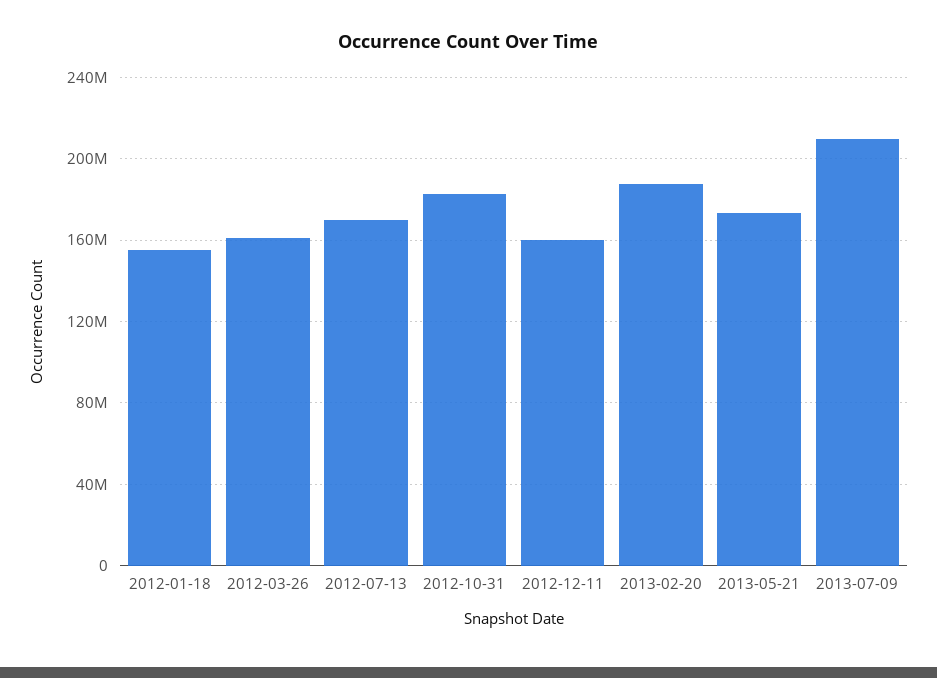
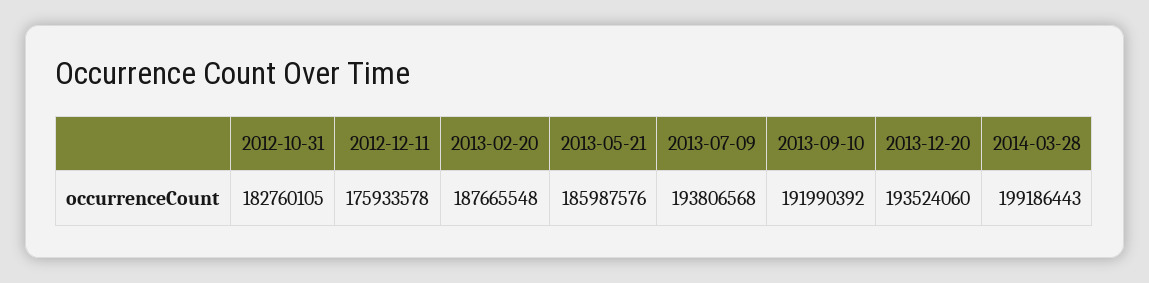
2012-01-18: 155000000 -> none
2012-03-26: 160000000 -> none
2012-07-13: 170000000 -> none
2012-12-11: 160000000 -> 175933578
2013-05-21: 175000000 -> 185987576
2013-07-09: 210000000 -> 193806568
2013-09-10: none -> 191990392
2013-12-20: none -> 193524060
2014-03-28: none -> 199186443

